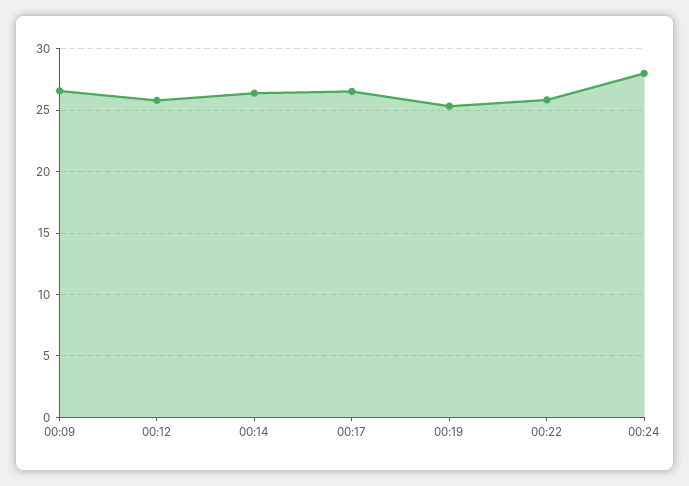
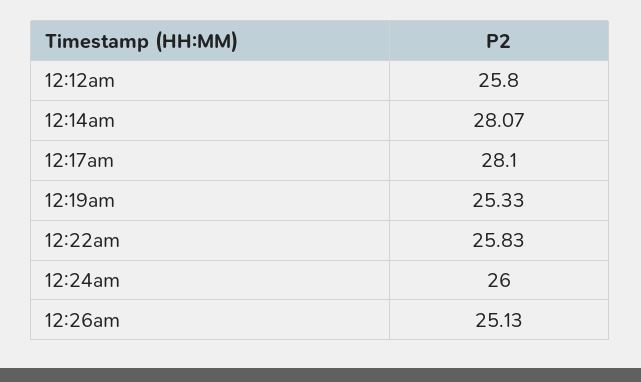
00:09: 26.5 -> none
00:14: 26.5 -> 28.07
00:17: 26.5 -> 28.1
00:24: 28 -> 26
12:26am: none -> 25.13

